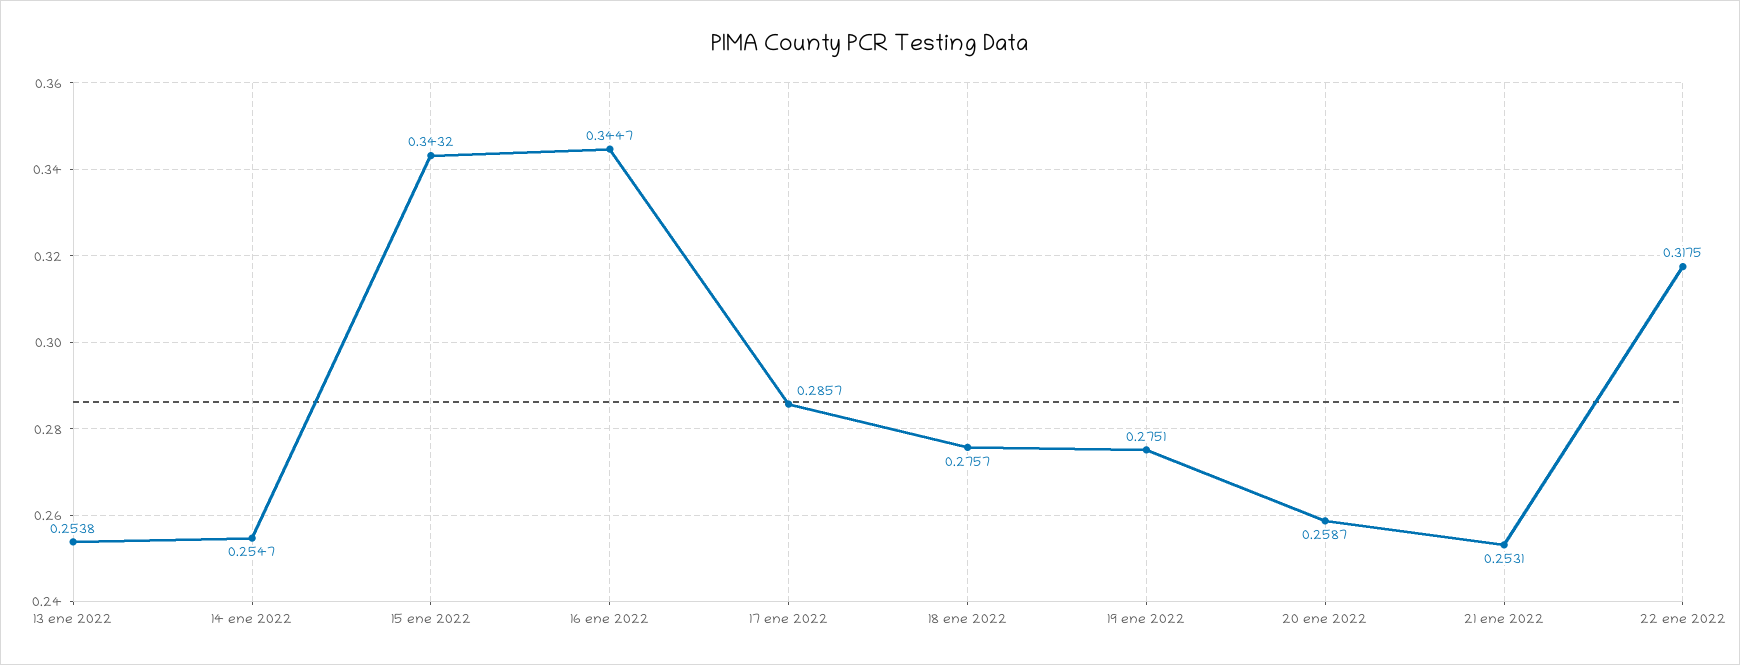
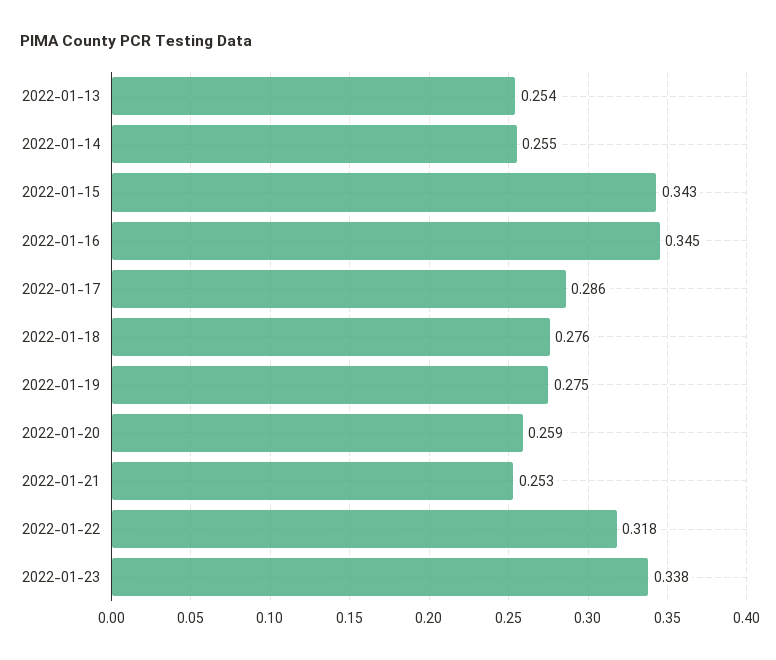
2022-01-23: none -> 0.338

